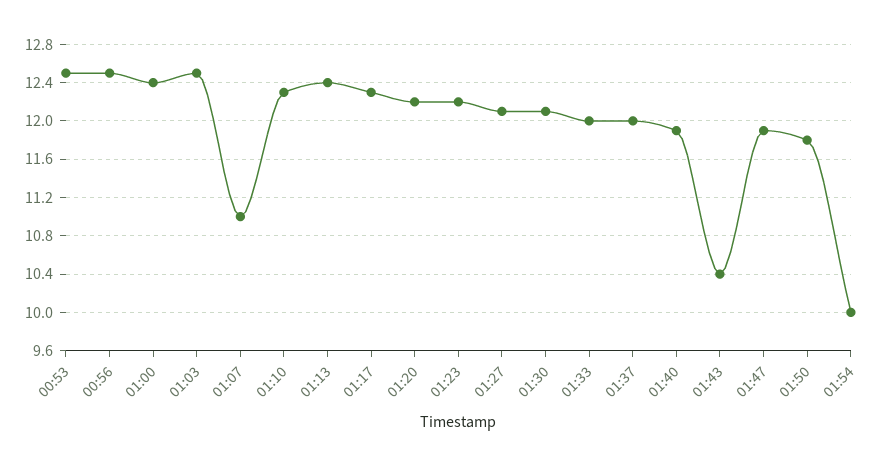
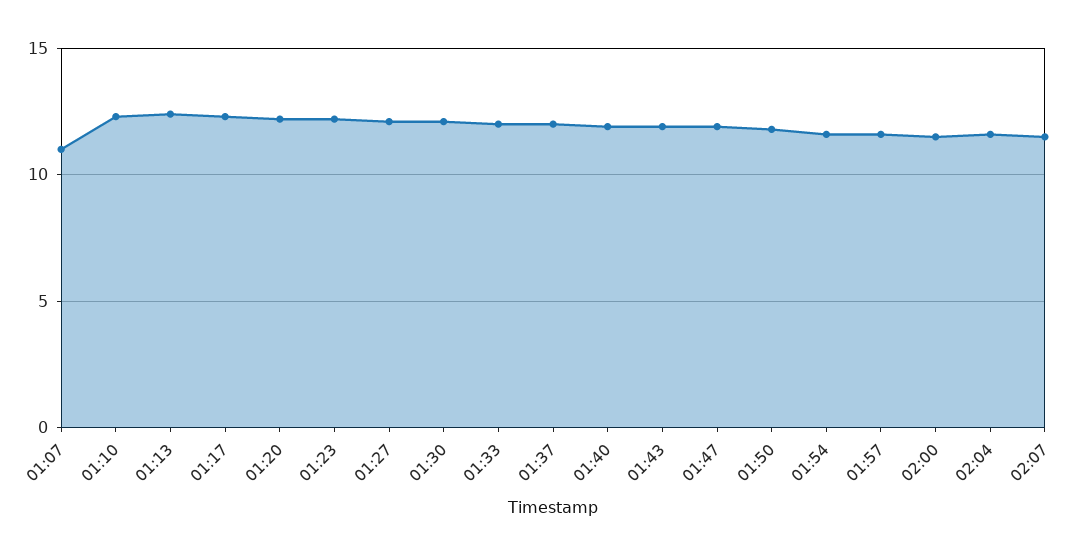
00:53: 12.5 -> none
00:56: 12.5 -> none
01:00: 12.4 -> none
01:03: 12.5 -> none
01:43: 10.4 -> 12
01:54: 10 -> 11.5
01:57: none -> 11.5
02:00: none -> 11.5
02:04: none -> 11.5
02:07: none -> 11.5

